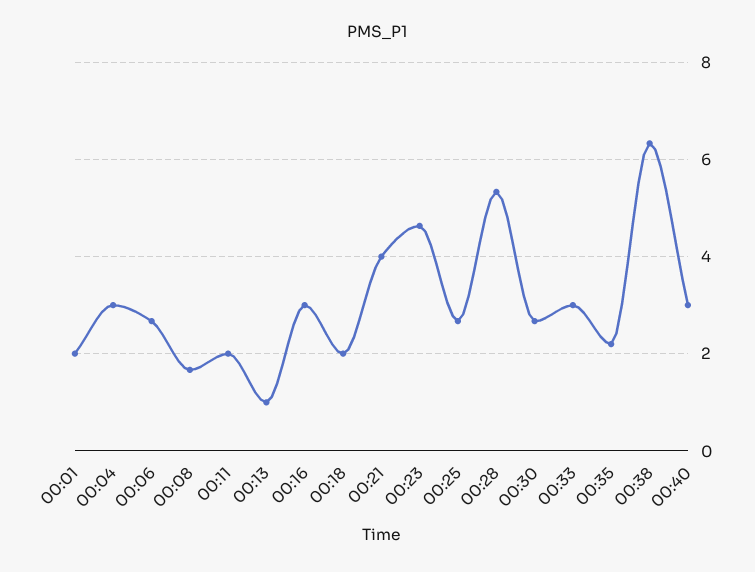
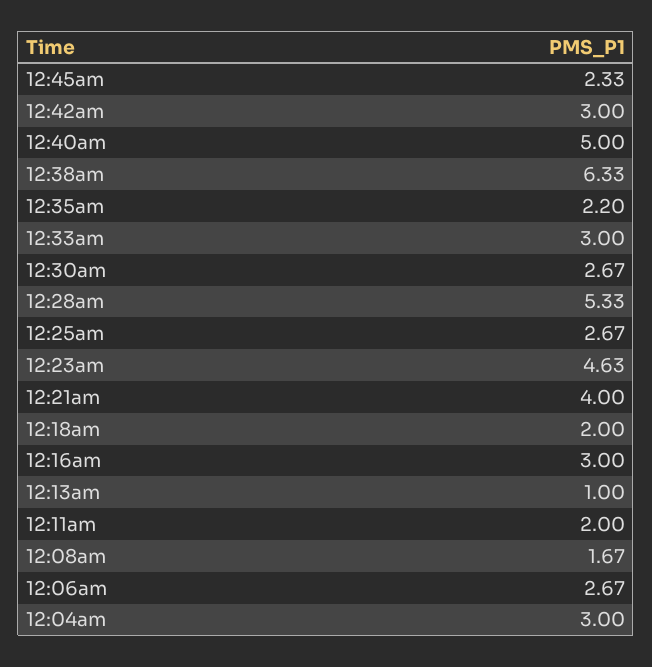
00:01: 2 -> none
00:40: 3 -> 5
12:45am: none -> 2.33
12:42am: none -> 3

